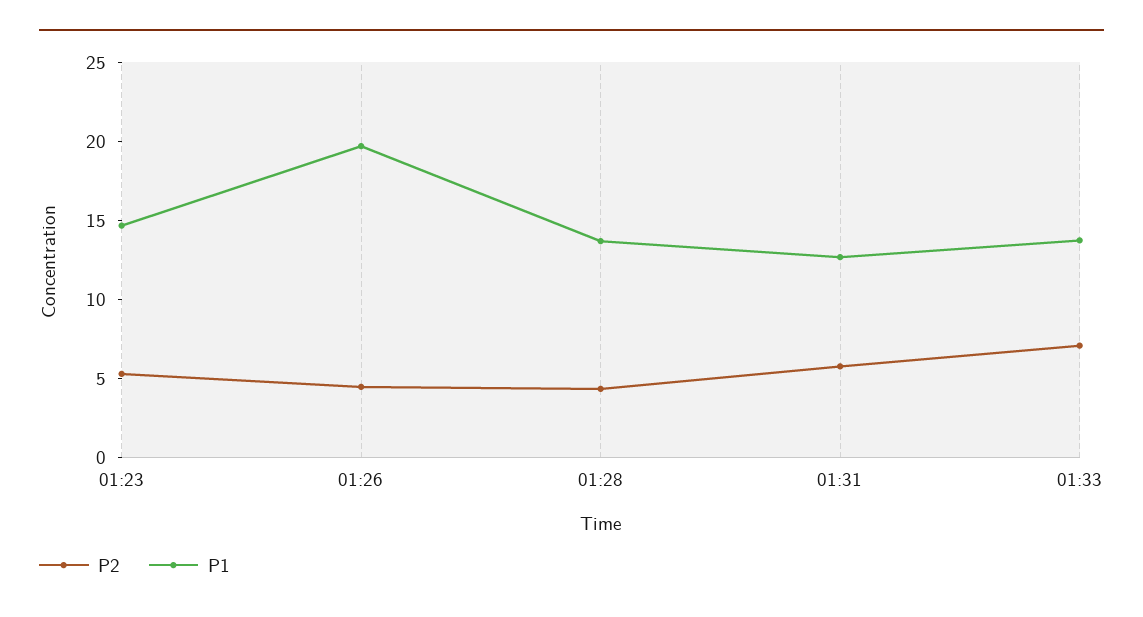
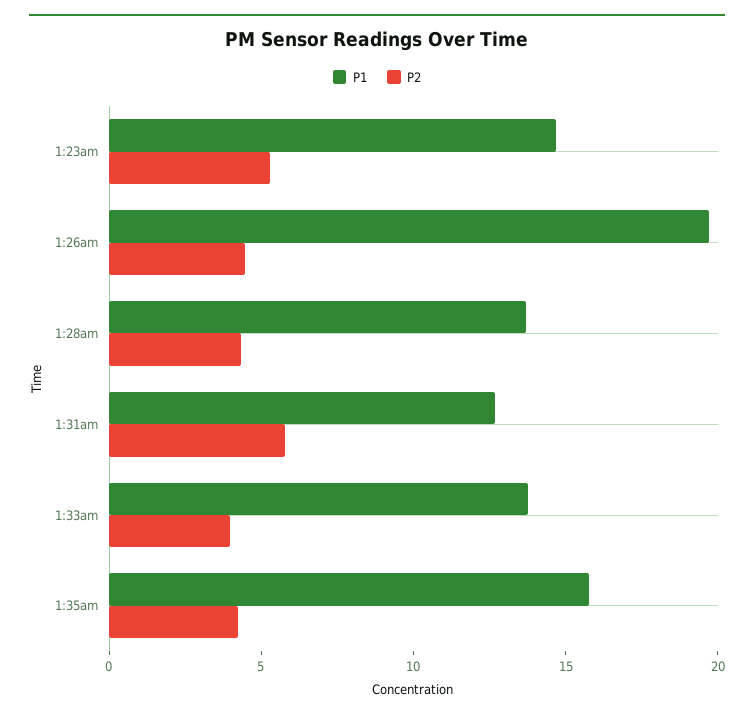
P2, 01:33: 7 -> 4
P1, 1:35am: none -> 16
P2, 1:35am: none -> 4

